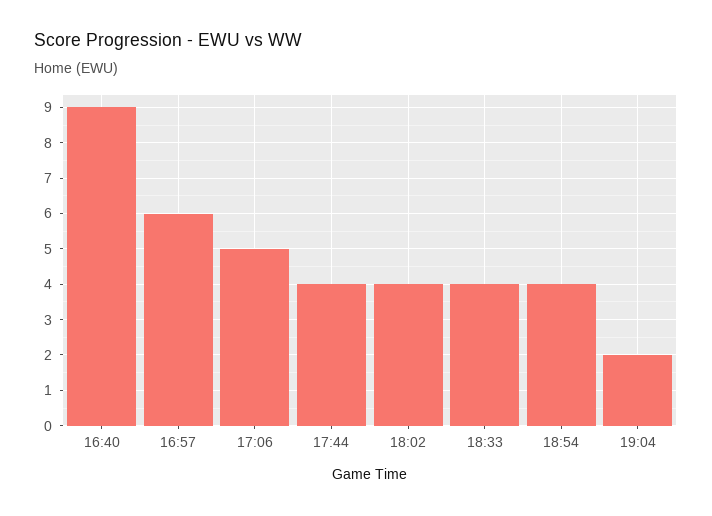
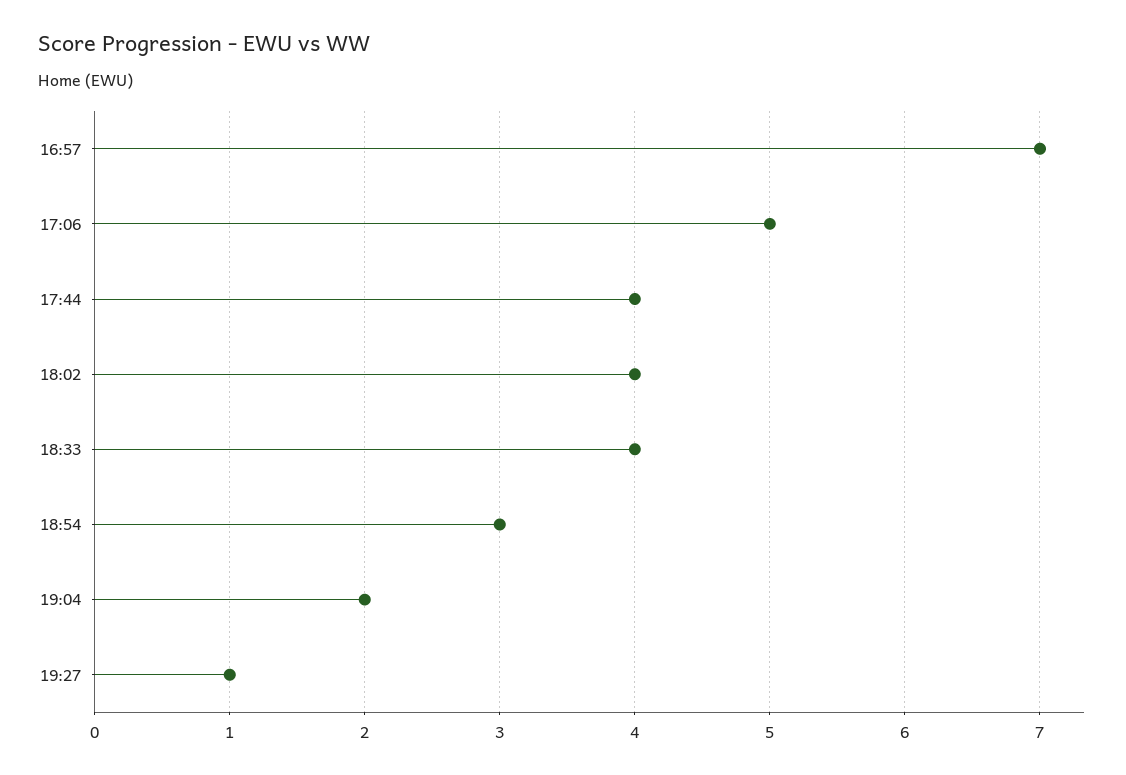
16:40: 9 -> none
16:57: 6 -> 7
18:54: 4 -> 3
19:27: none -> 1

